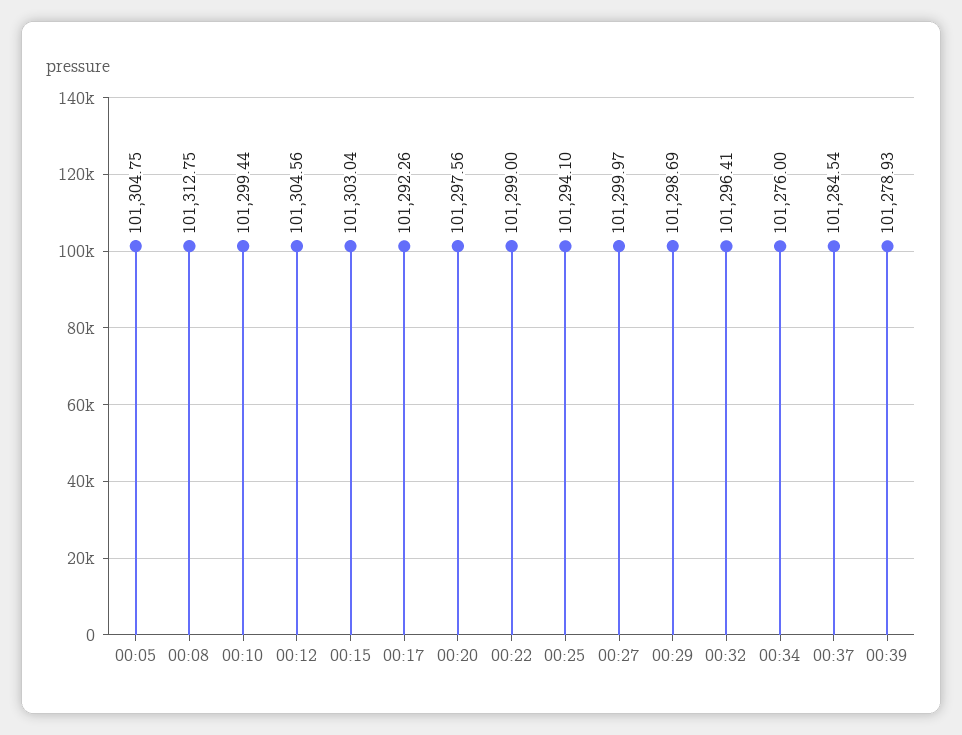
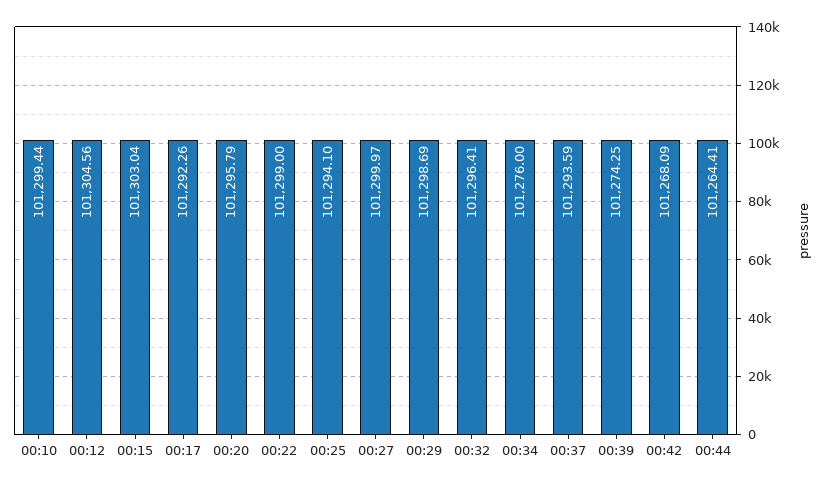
00:05: 101304.75 -> none
00:08: 101312.75 -> none
00:20: 101297.56 -> 101295.79
00:37: 101284.54 -> 101293.59
00:39: 101278.93 -> 101274.25
00:42: none -> 101268.09
00:44: none -> 101264.41

